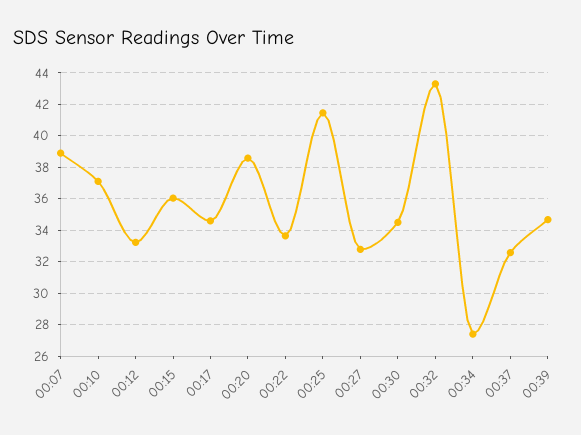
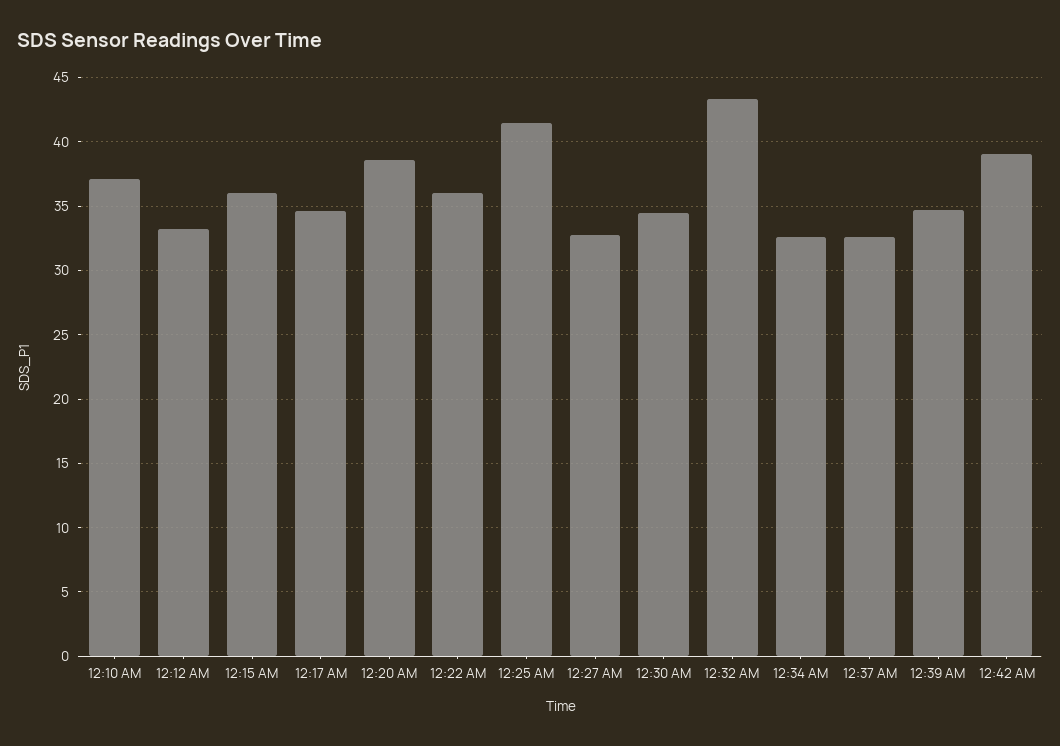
00:07: 39 -> none
00:22: 33.5 -> 36
00:34: 27.5 -> 32.5
12:42 AM: none -> 39

